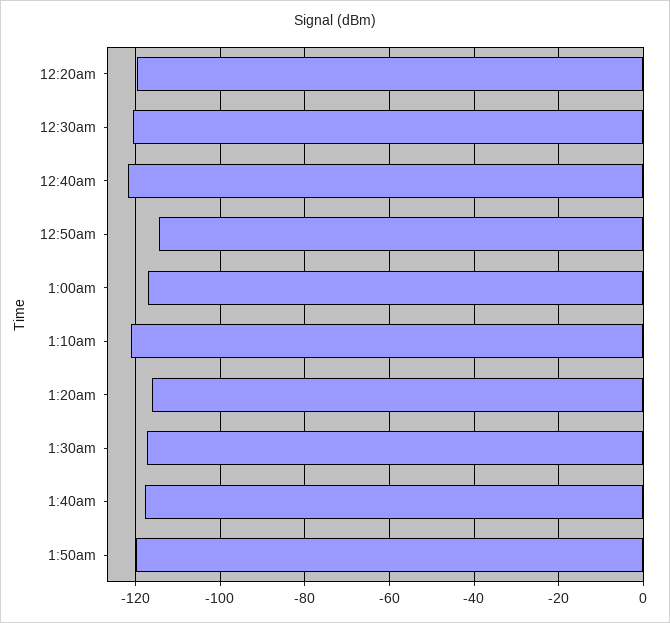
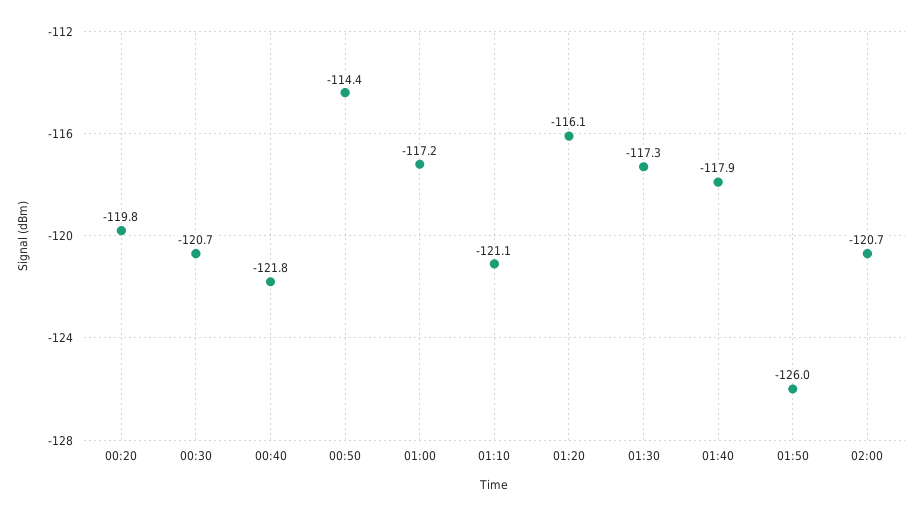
1:50am: -120 -> -126
02:00: none -> -120.7

